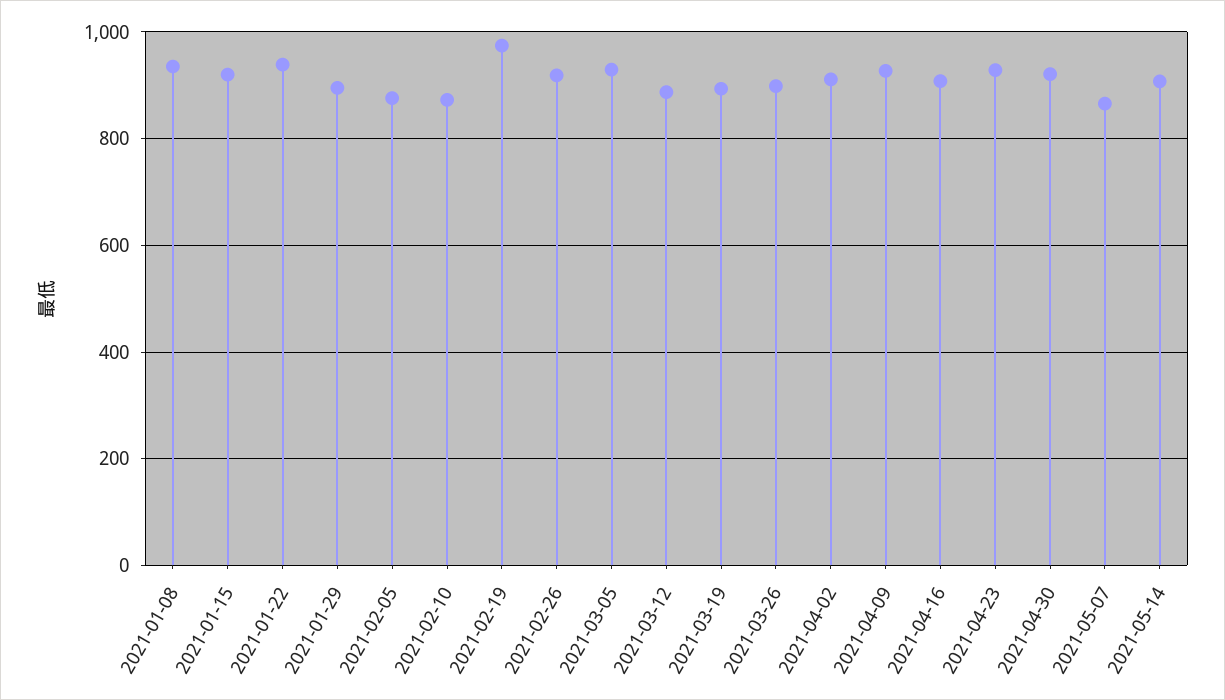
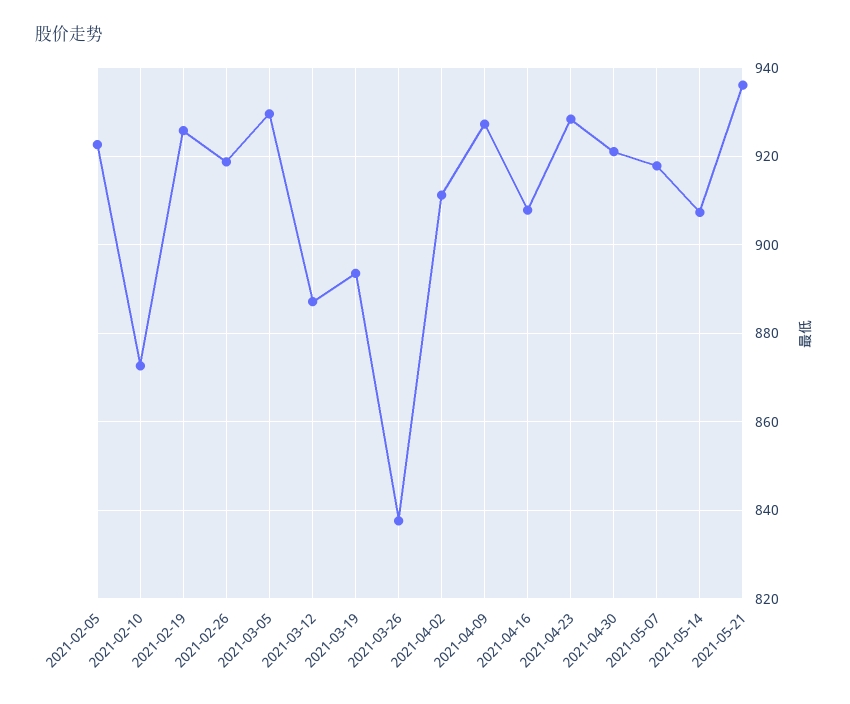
2021-01-08: 940 -> none
2021-01-15: 920 -> none
2021-01-22: 940 -> none
2021-01-29: 900 -> none
2021-02-05: 880 -> 922
2021-02-19: 980 -> 926
2021-03-26: 900 -> 838
2021-05-07: 860 -> 918
2021-05-21: none -> 936

